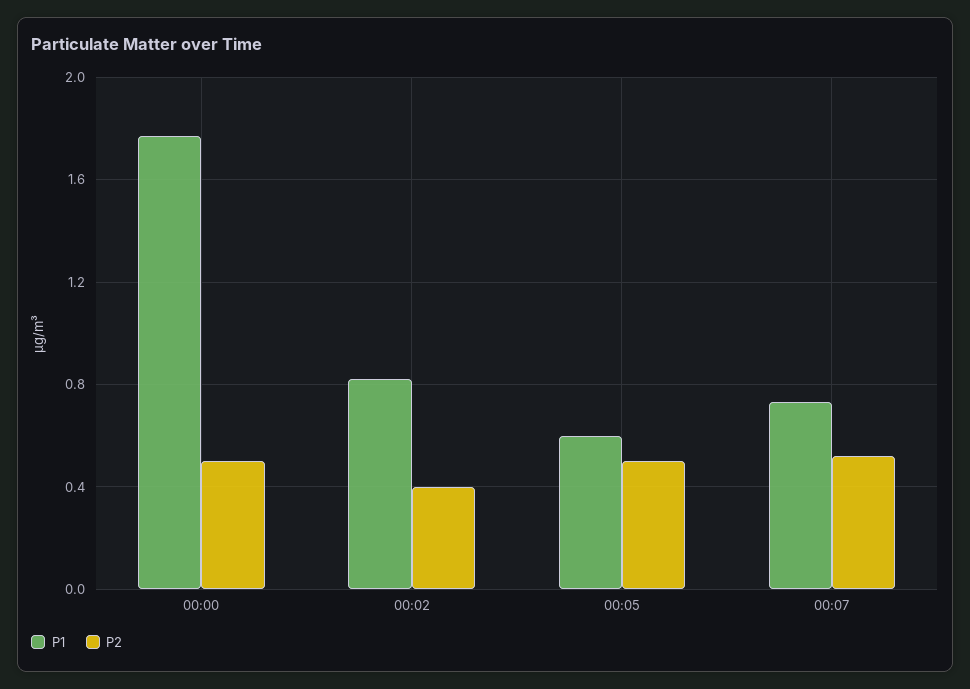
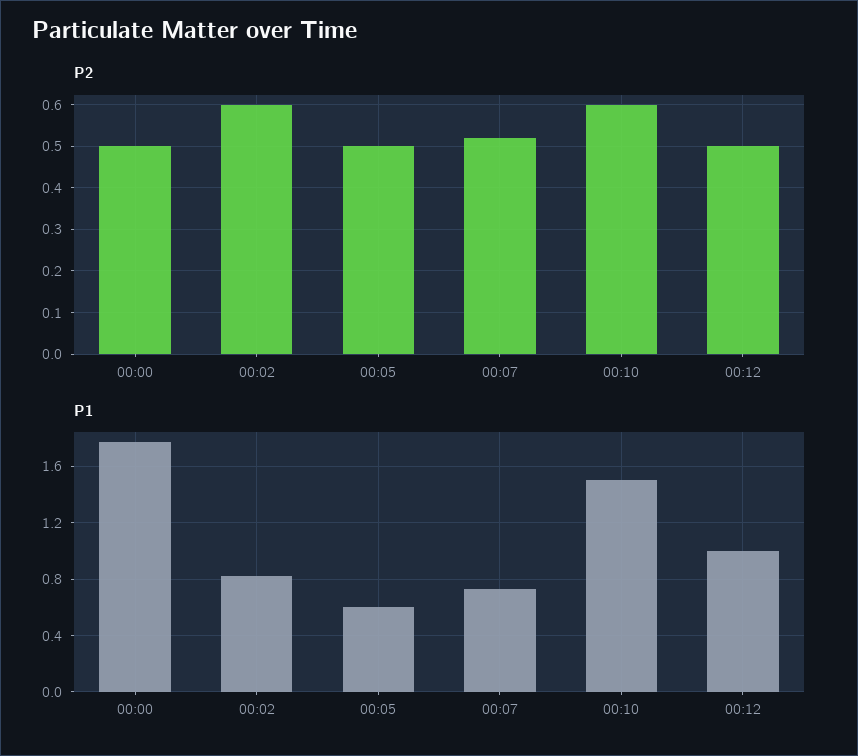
P2, 00:02: 0.4 -> 0.6
P2, 00:10: none -> 0.6
P2, 00:12: none -> 0.5
P1, 00:10: none -> 1.5
P1, 00:12: none -> 1

